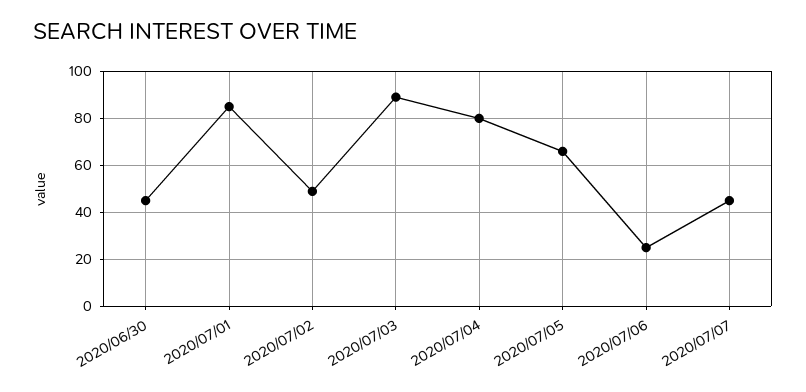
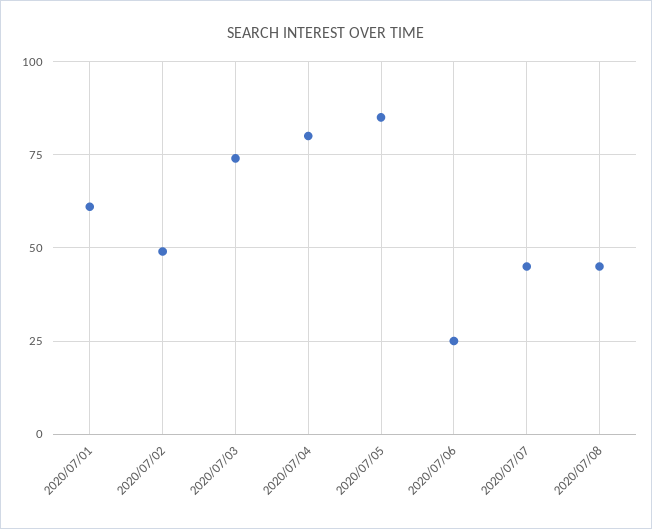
2020/06/30: 45 -> none
2020/07/01: 85 -> 60
2020/07/03: 90 -> 75
2020/07/05: 65 -> 85
2020/07/08: none -> 45

